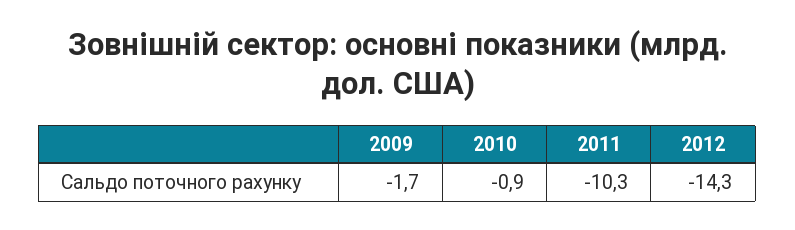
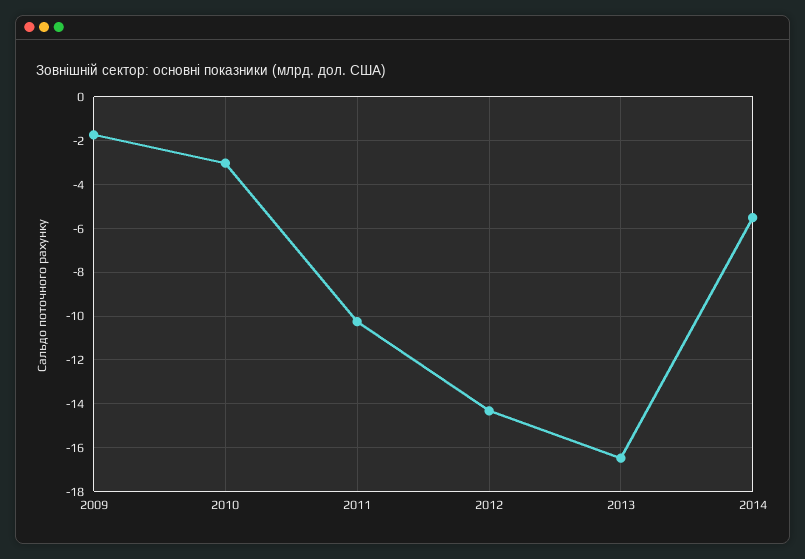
2010: -0.9 -> -3
2013: none -> -16.5
2014: none -> -5.5

